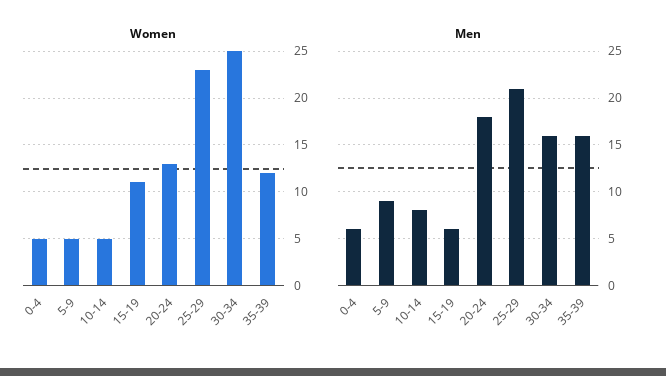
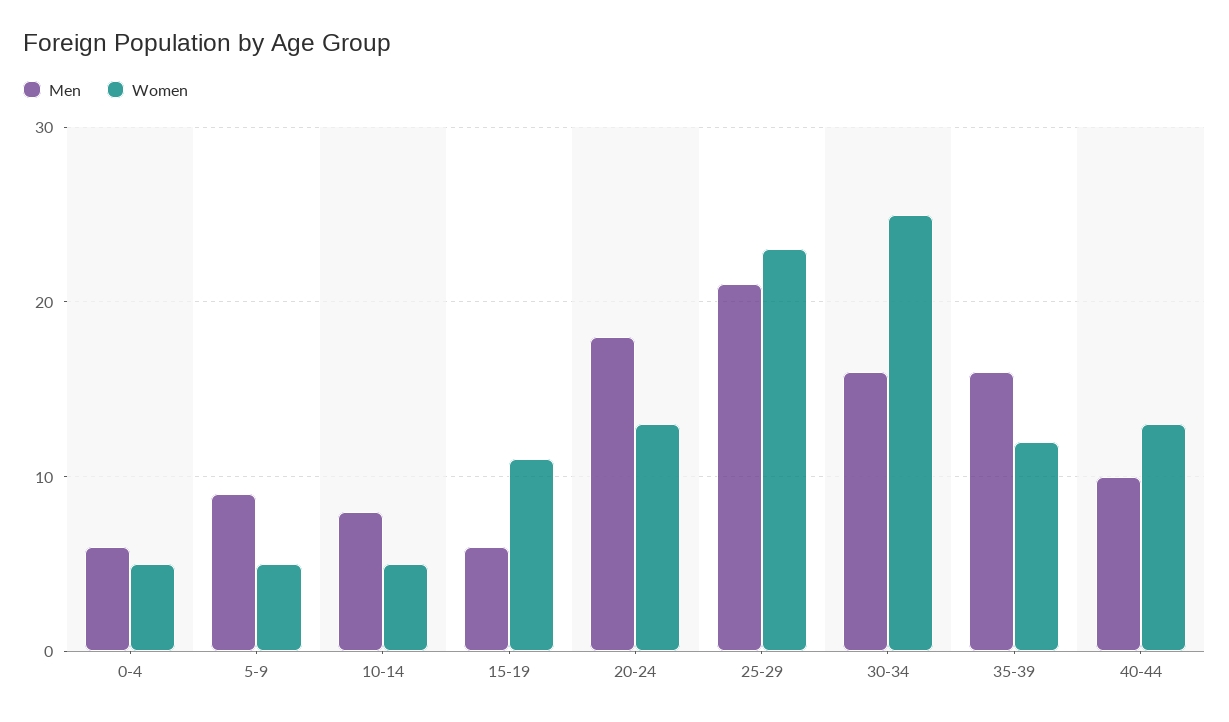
Men, 40-44: none -> 10
Women, 40-44: none -> 13

